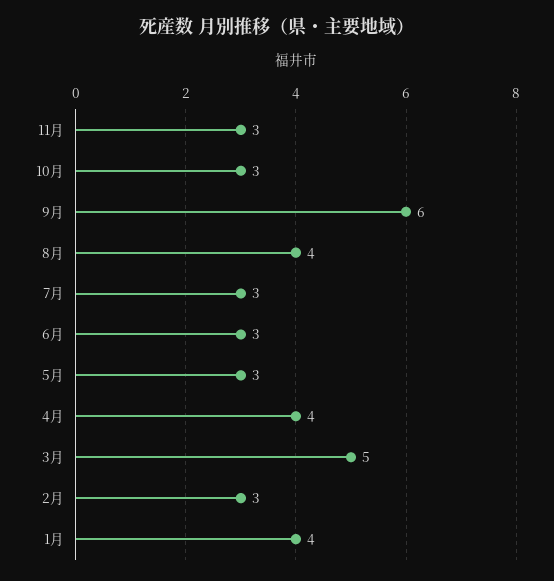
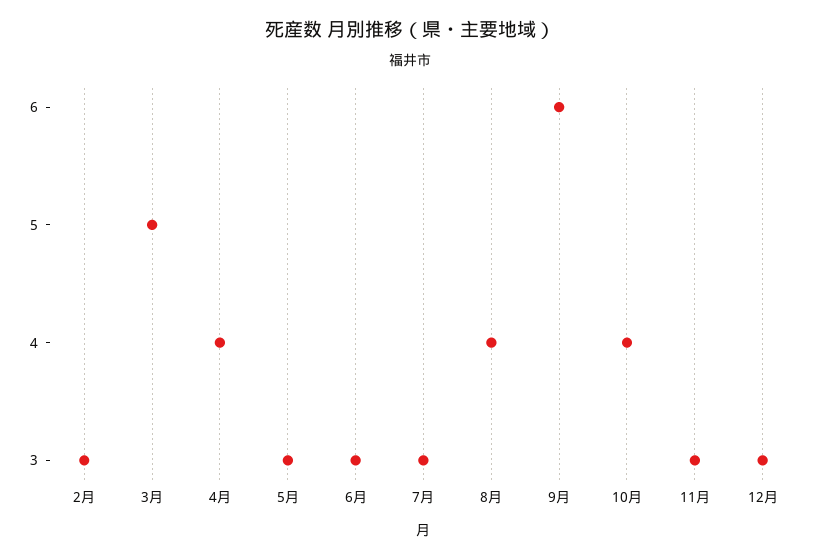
10月: 3 -> 4
1月: 4 -> none
12月: none -> 3

